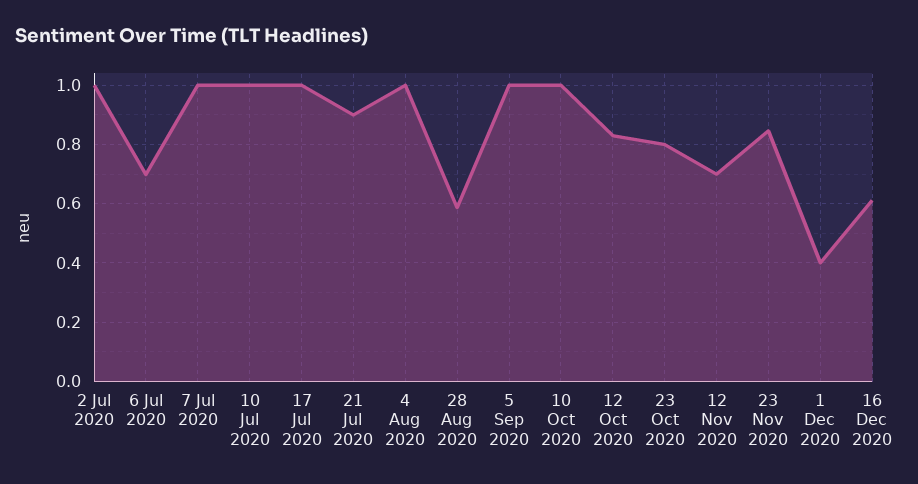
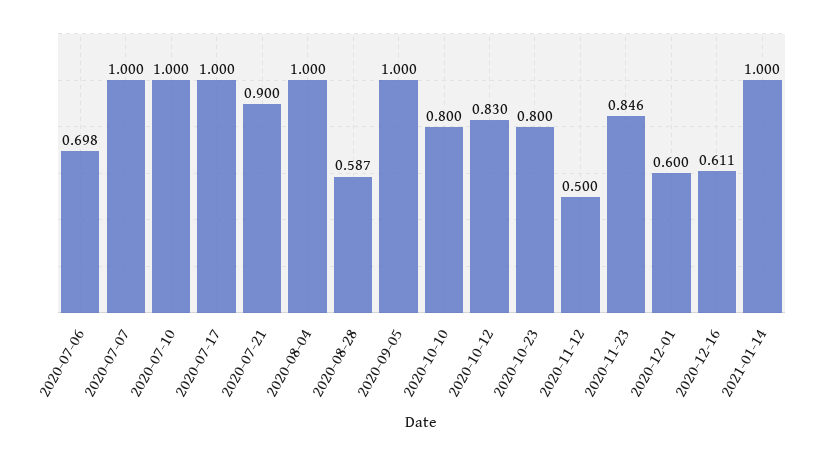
2 Jul 2020: 1 -> none
10 Oct 2020: 1 -> 0.8
12 Nov 2020: 0.7 -> 0.5
1 Dec 2020: 0.4 -> 0.6
2021-01-14: none -> 1

